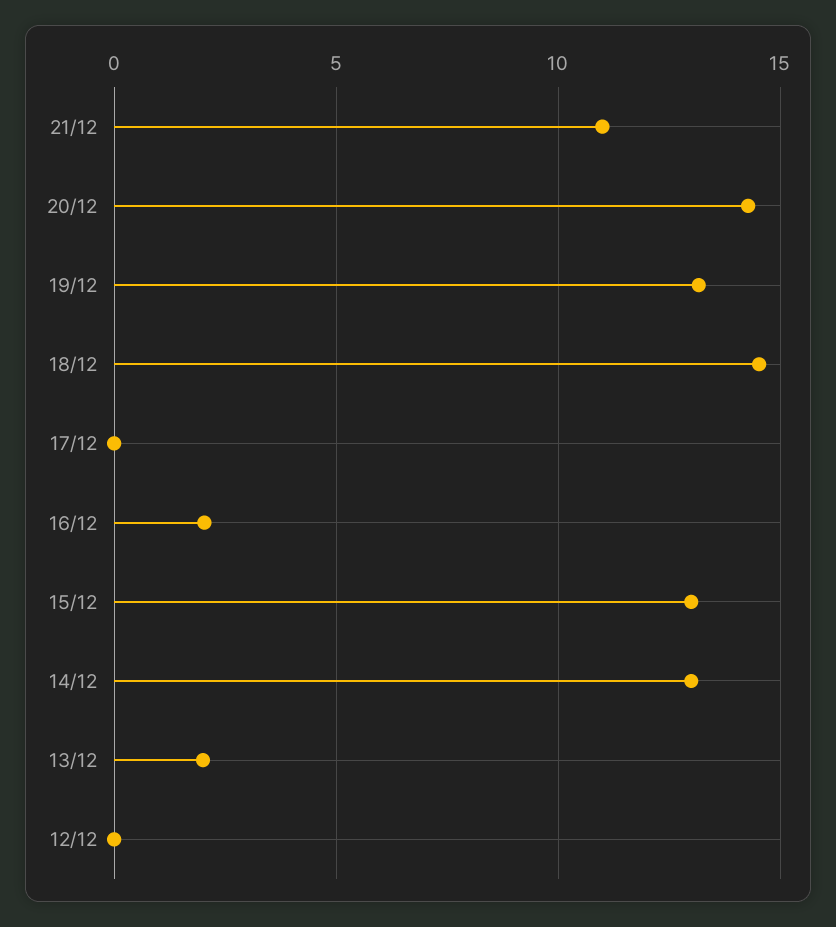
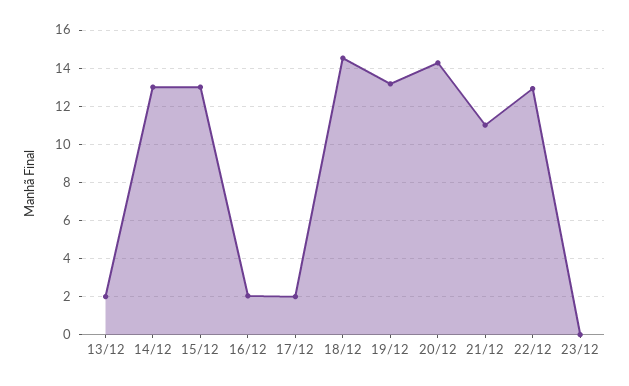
17/12: 0 -> 2
12/12: 0 -> none
22/12: none -> 13
23/12: none -> 0

